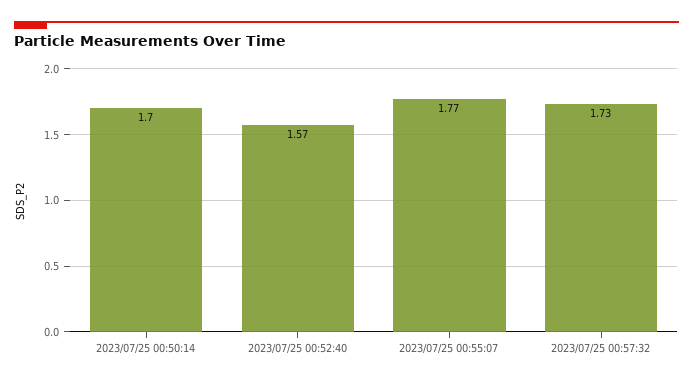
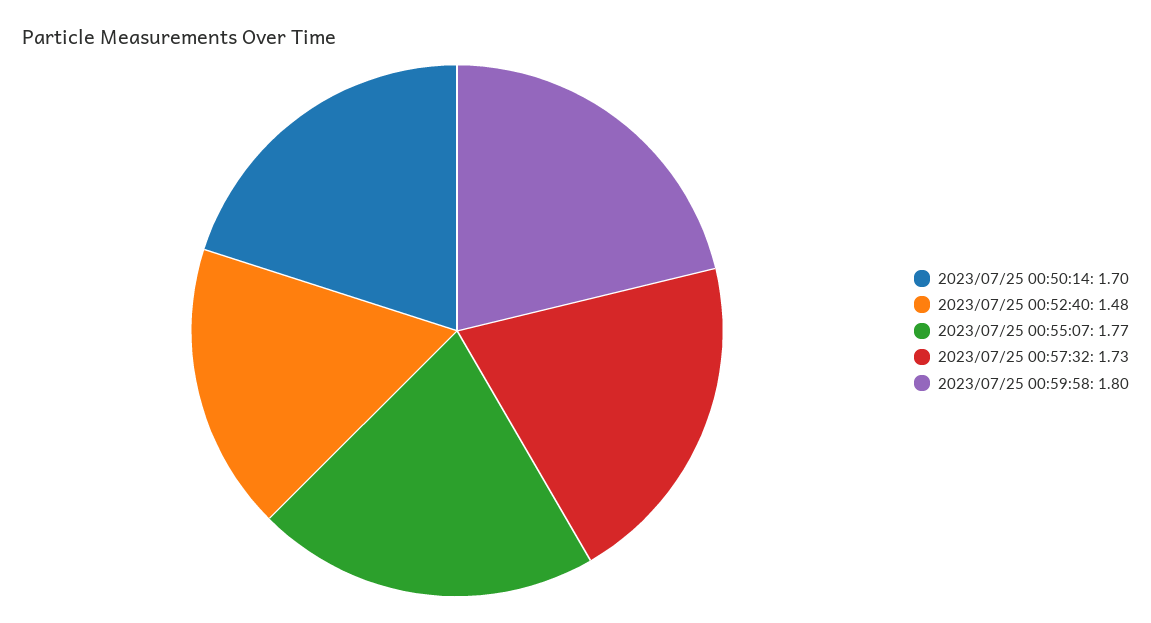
2023/07/25 00:52:40: 1.57 -> 1.48
2023/07/25 00:59:58: none -> 1.8

